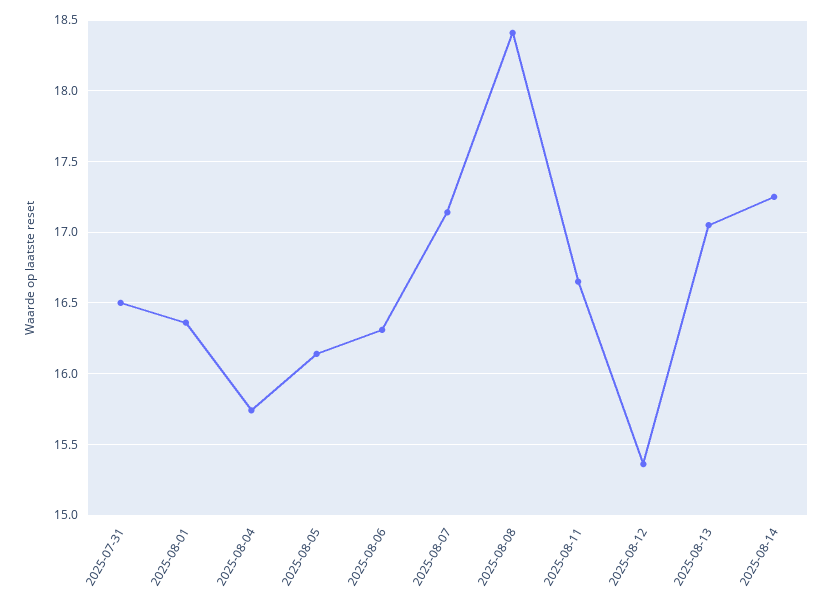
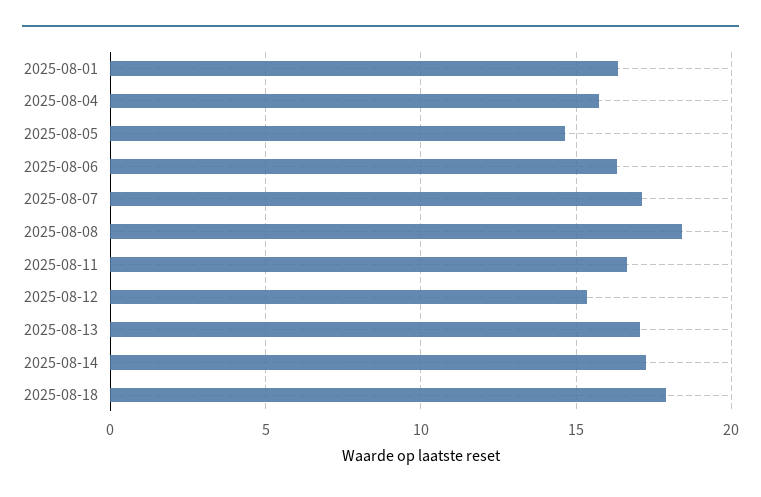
2025-07-31: 16.5 -> none
2025-08-05: 16.15 -> 14.5
2025-08-18: none -> 18

